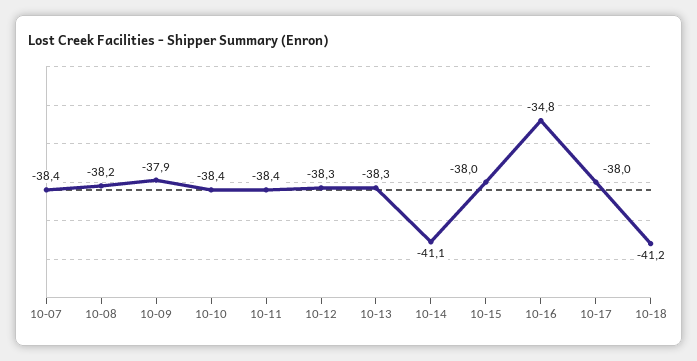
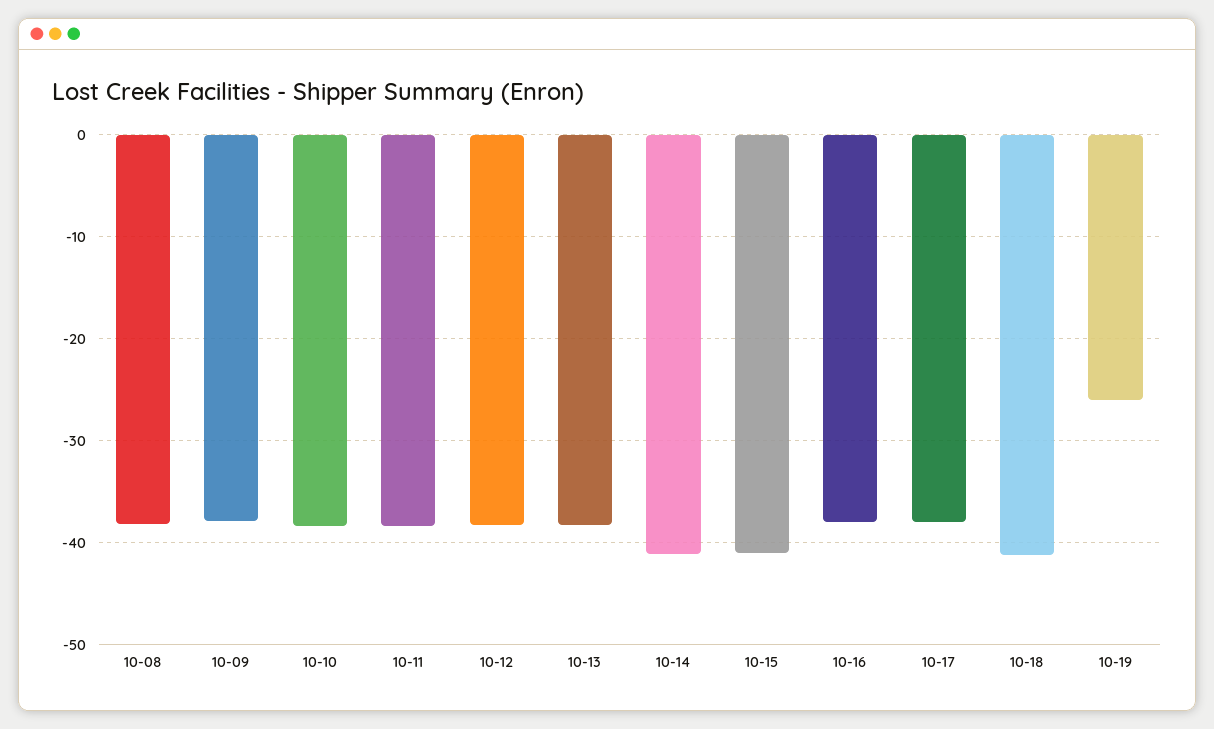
10-07: -38.4 -> none
10-15: -38 -> -41
10-16: -34.8 -> -38
10-19: none -> -26

